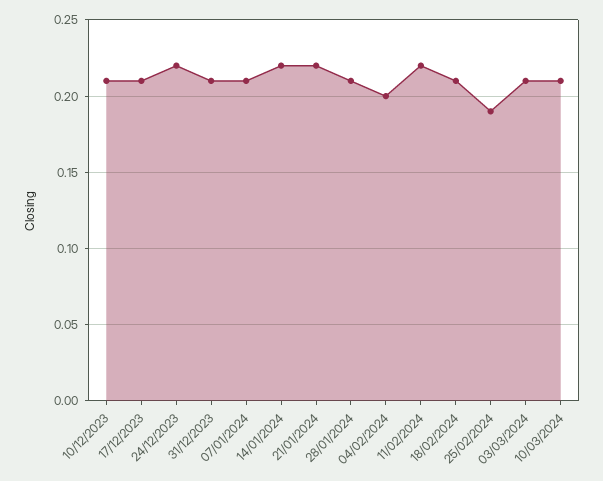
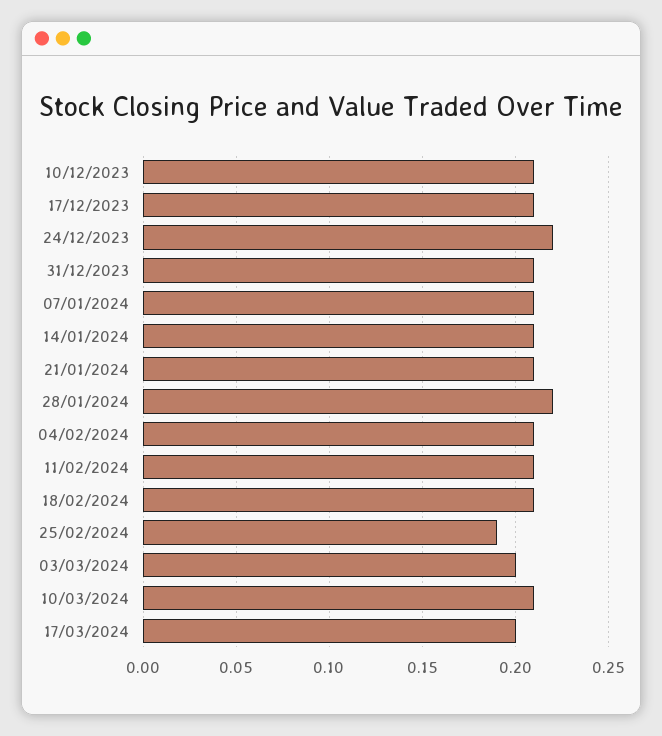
14/01/2024: 0.22 -> 0.21
21/01/2024: 0.22 -> 0.21
28/01/2024: 0.21 -> 0.22
04/02/2024: 0.2 -> 0.21
11/02/2024: 0.22 -> 0.21
03/03/2024: 0.21 -> 0.2
17/03/2024: none -> 0.2

